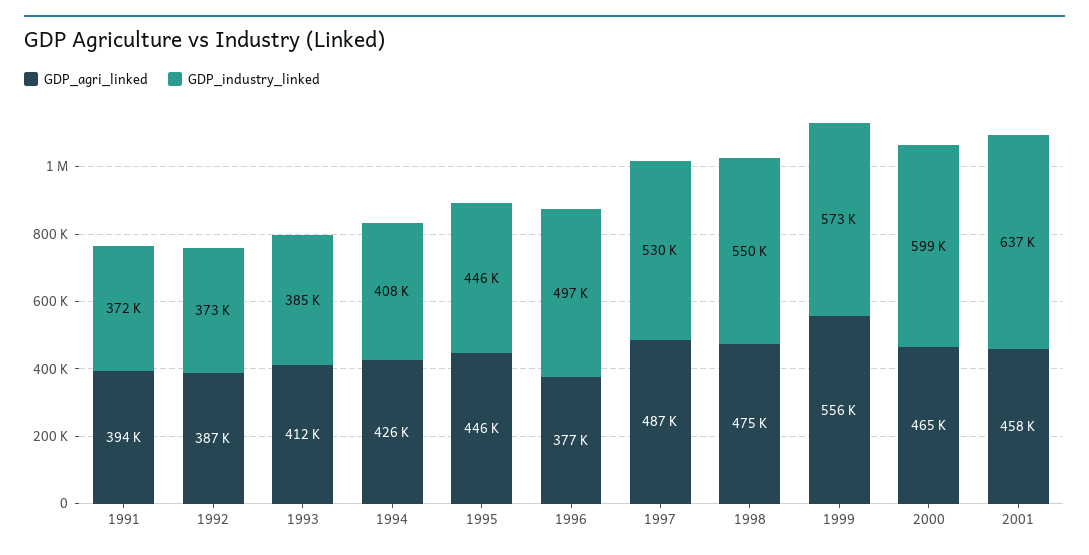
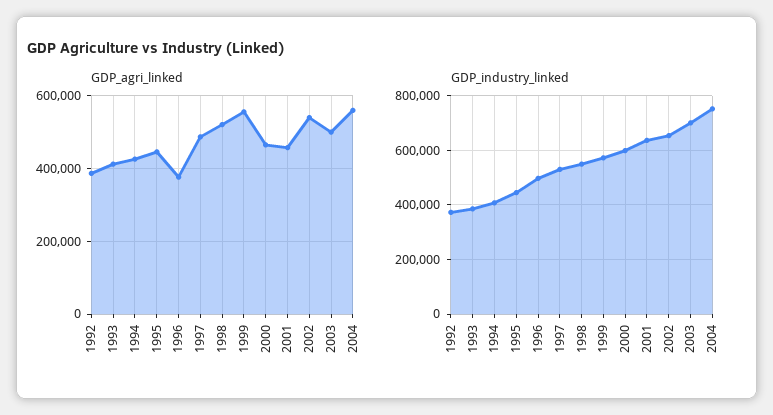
GDP_agri_linked, 1991: 394000 -> none
GDP_industry_linked, 1991: 372000 -> none
GDP_agri_linked, 1998: 475000 -> 520000
GDP_agri_linked, 2002: none -> 540000
GDP_agri_linked, 2003: none -> 500000
GDP_agri_linked, 2004: none -> 560000
GDP_industry_linked, 2002: none -> 650000
GDP_industry_linked, 2003: none -> 700000
GDP_industry_linked, 2004: none -> 750000

